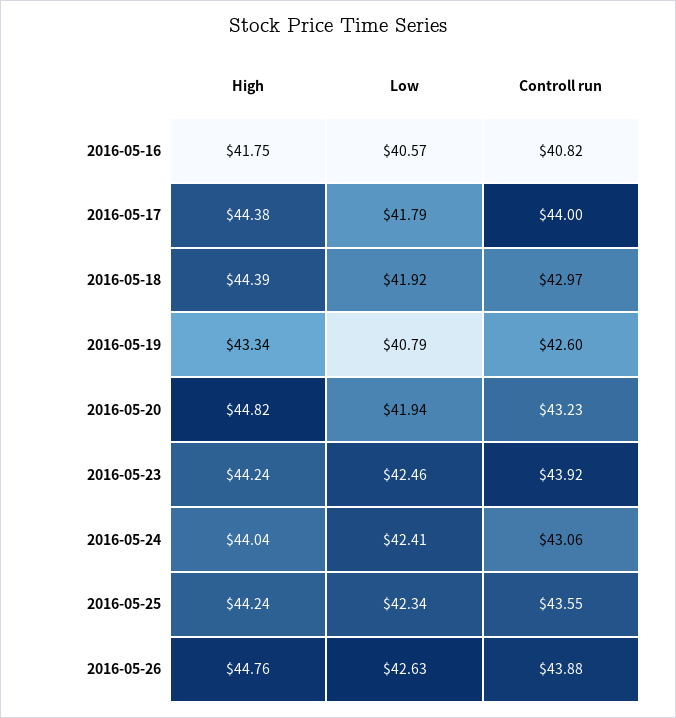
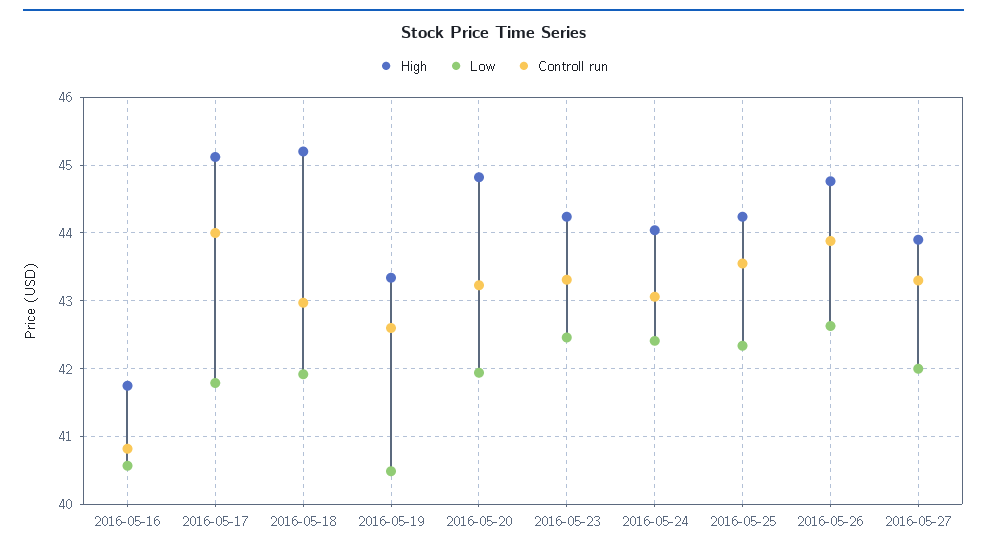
High, 2016-05-17: 44.38 -> 45.1
High, 2016-05-18: 44.39 -> 45.2
Low, 2016-05-19: 40.79 -> 40.5
Controll run, 2016-05-23: 43.92 -> 43.3
High, 2016-05-27: none -> 43.9
Low, 2016-05-27: none -> 42
Controll run, 2016-05-27: none -> 43.3

